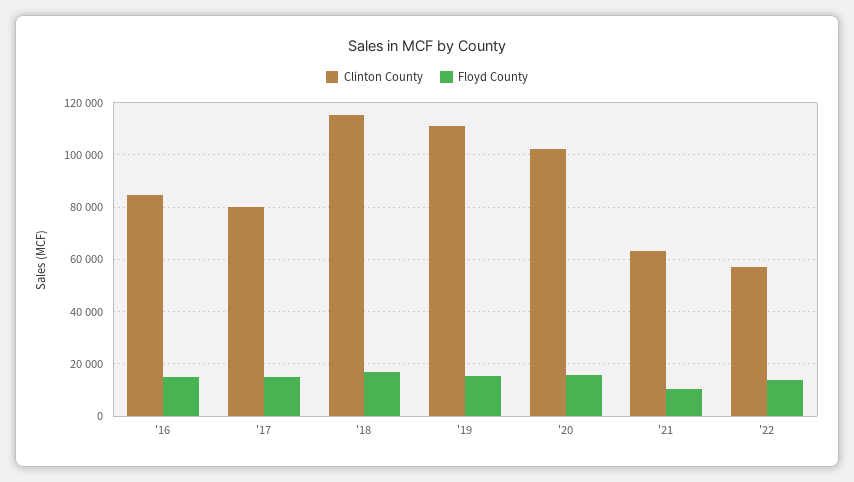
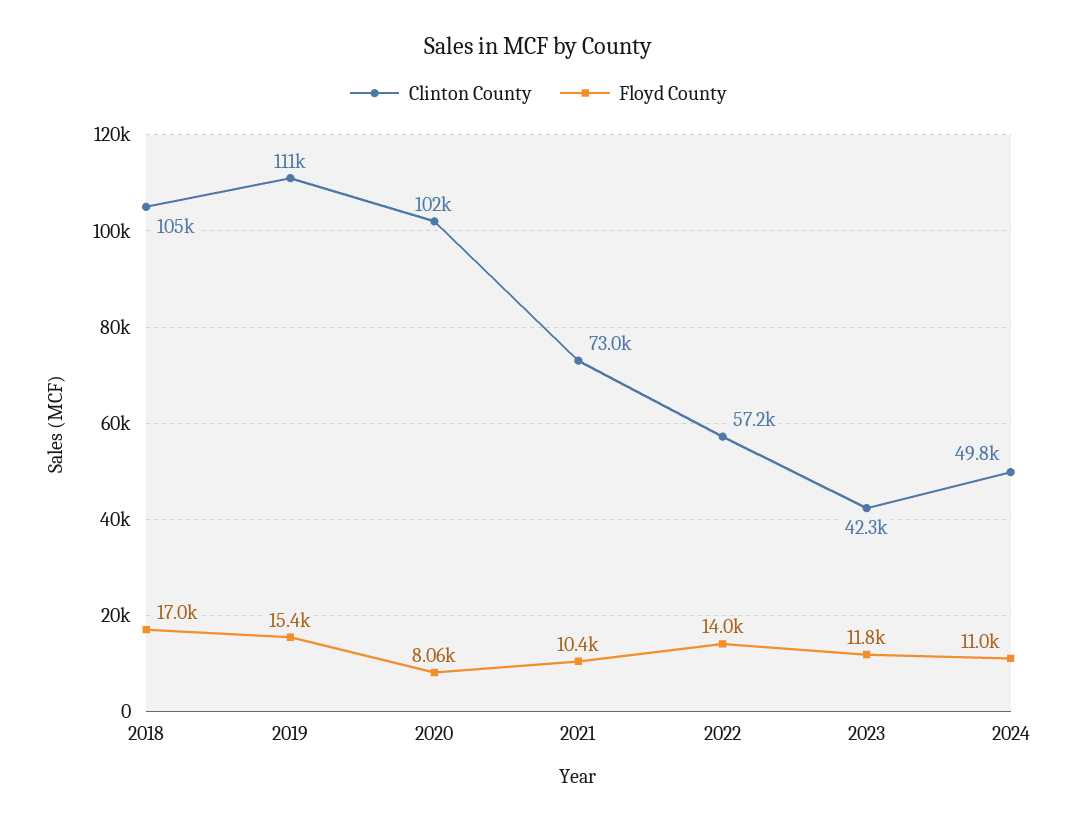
Clinton County, '16: 85000 -> none
Floyd County, '16: 15000 -> none
Clinton County, '17: 80000 -> none
Floyd County, '17: 15000 -> none
Clinton County, '18: 115000 -> 105000
Floyd County, '20: 15000 -> 8060
Clinton County, '21: 62500 -> 73000
Clinton County, 2023: none -> 42300
Floyd County, 2023: none -> 11800
Clinton County, 2024: none -> 49800
Floyd County, 2024: none -> 11000

